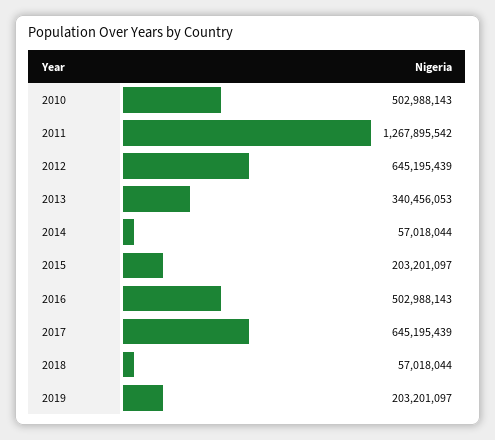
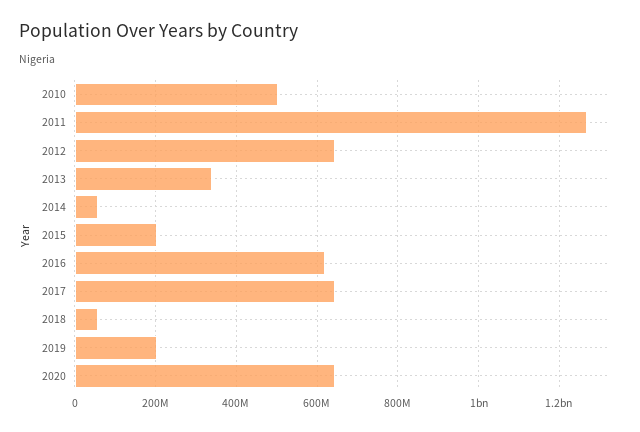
2016: 502988143 -> 620000000
2020: none -> 640000000

